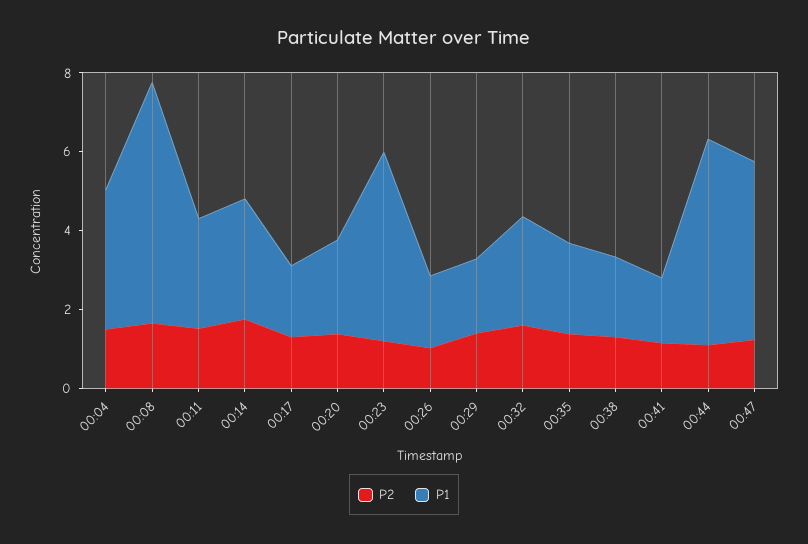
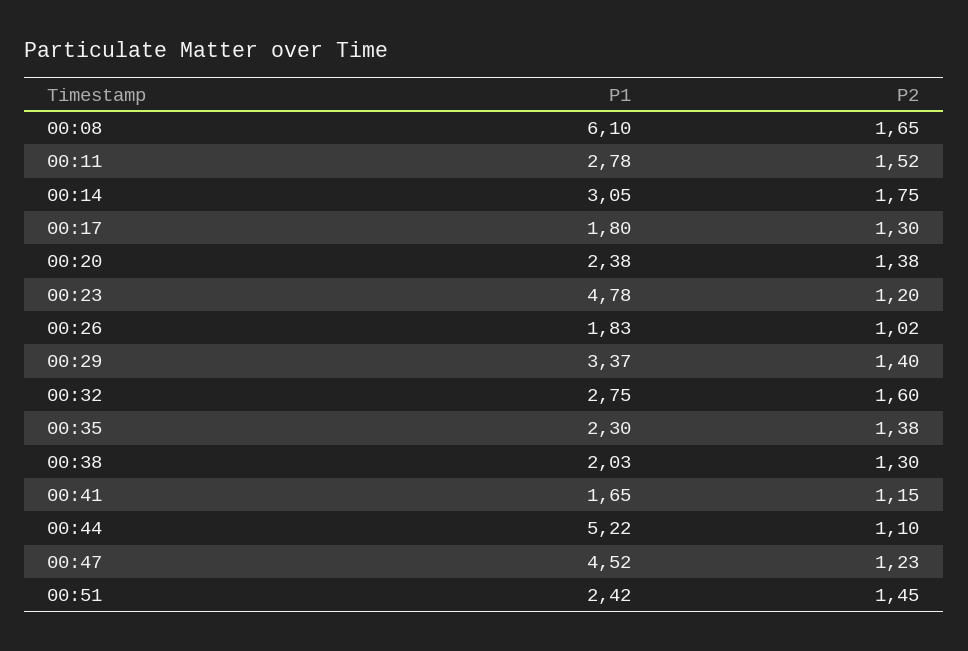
P2, 00:04: 1.5 -> none
P1, 00:04: 3.5 -> none
P1, 00:29: 2 -> 3.37
P1, 00:51: none -> 2.42
P2, 00:51: none -> 1.45

